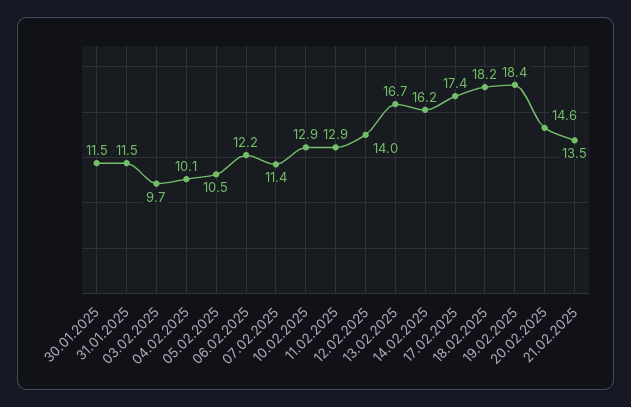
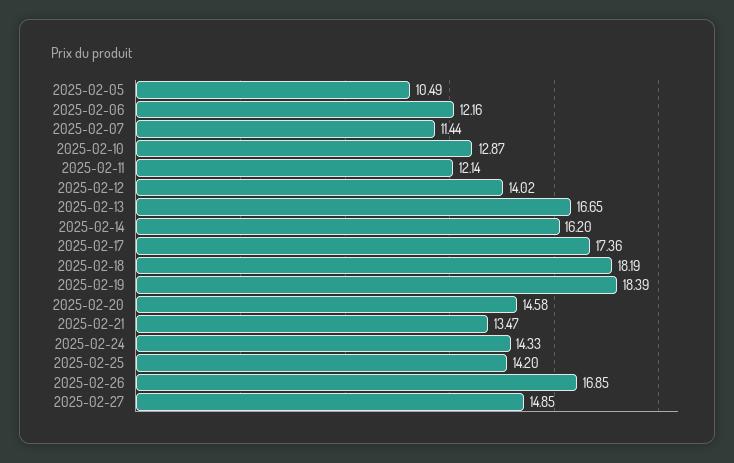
30.01.2025: 11.5 -> none
31.01.2025: 11.5 -> none
03.02.2025: 9.7 -> none
04.02.2025: 10.1 -> none
11.02.2025: 12.9 -> 12.14
2025-02-24: none -> 14.33
2025-02-25: none -> 14.2
2025-02-26: none -> 16.85
2025-02-27: none -> 14.85

